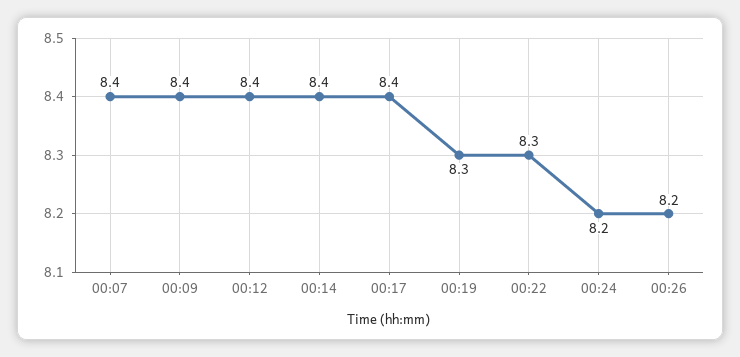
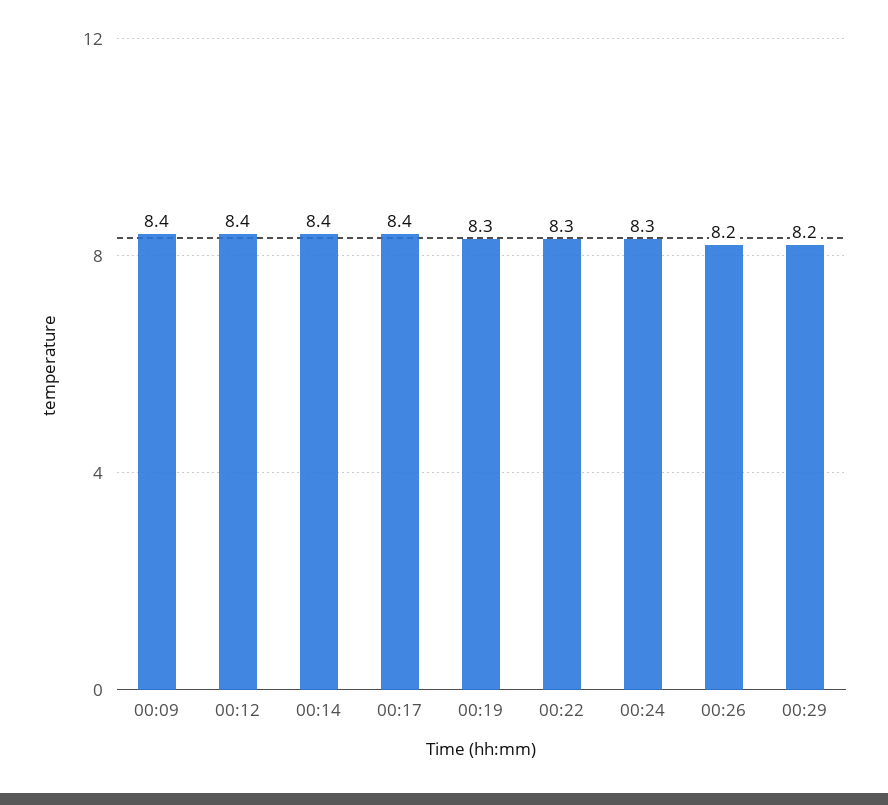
00:07: 8.4 -> none
00:24: 8.2 -> 8.3
00:29: none -> 8.2

